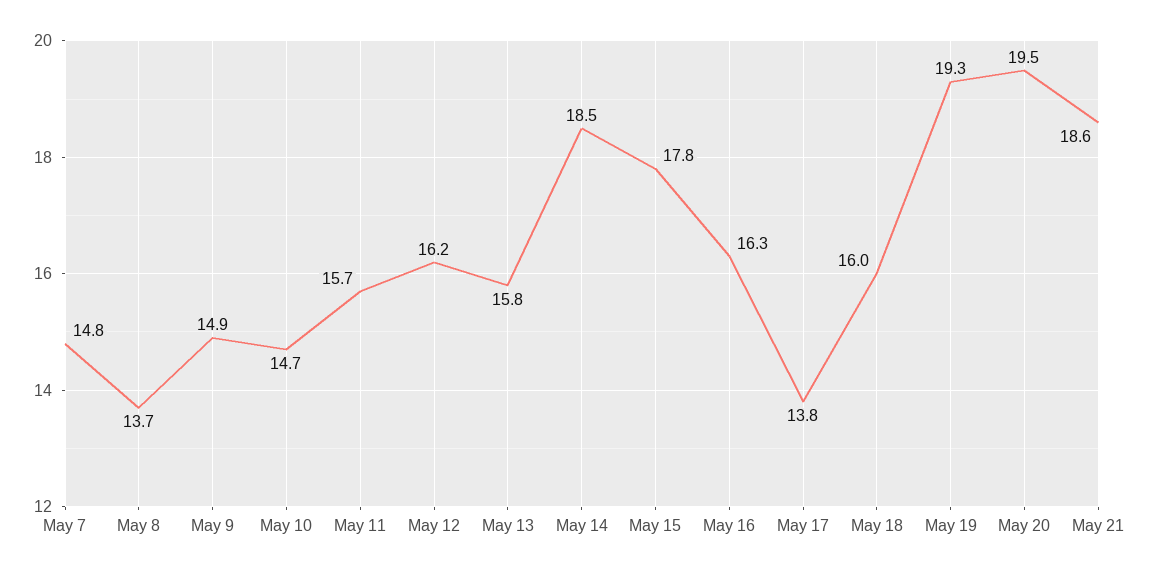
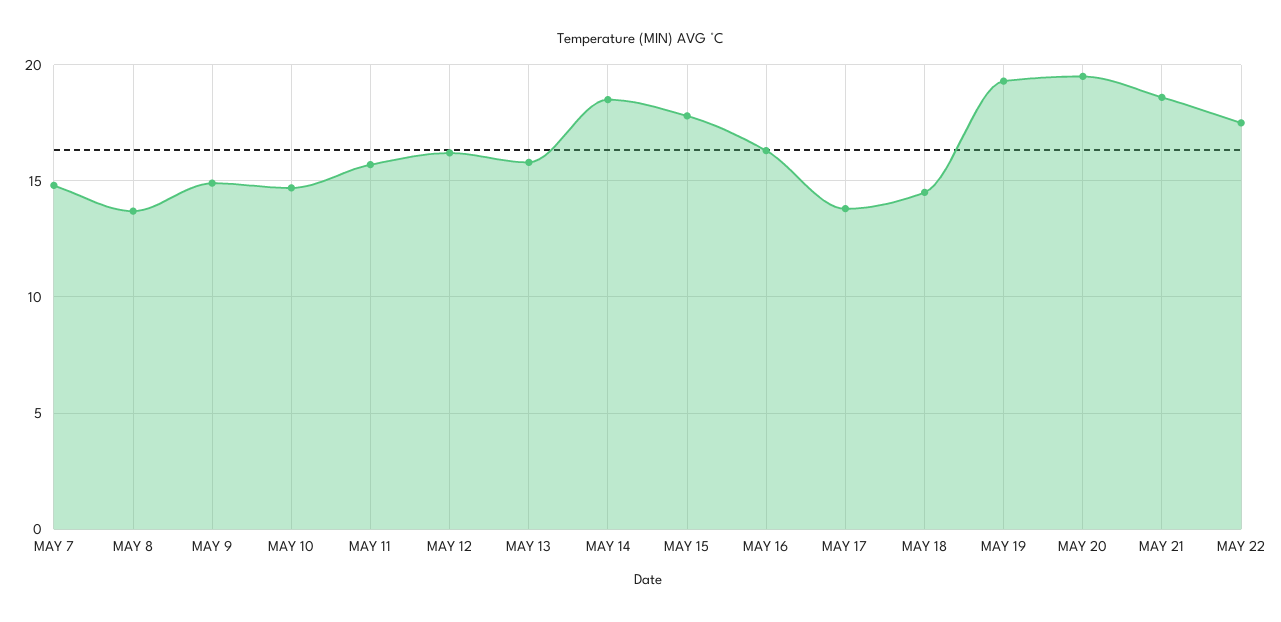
May 18: 16 -> 14.5
MAY 22: none -> 17.5

